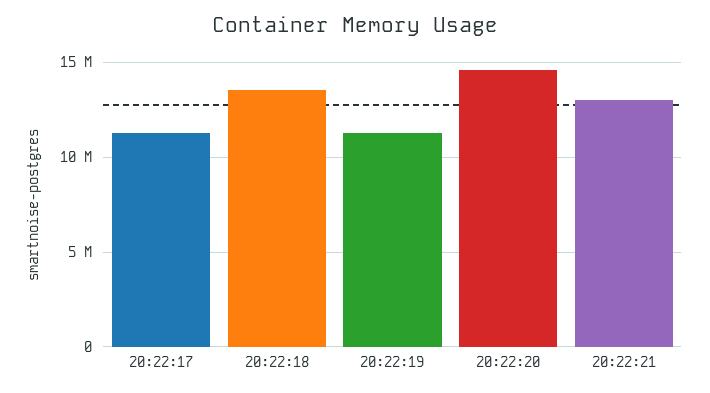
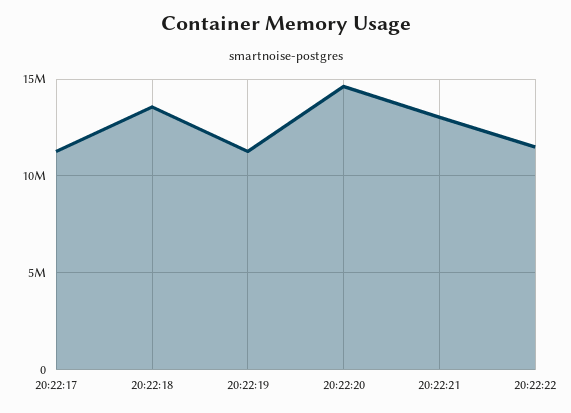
20:22:22: none -> 11500000

